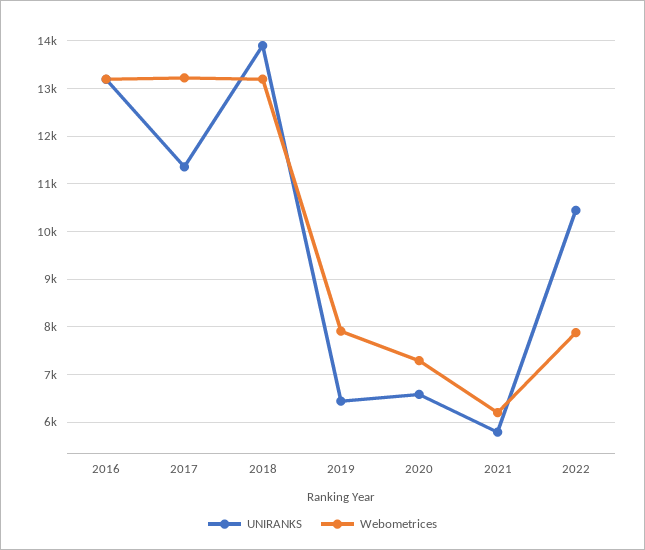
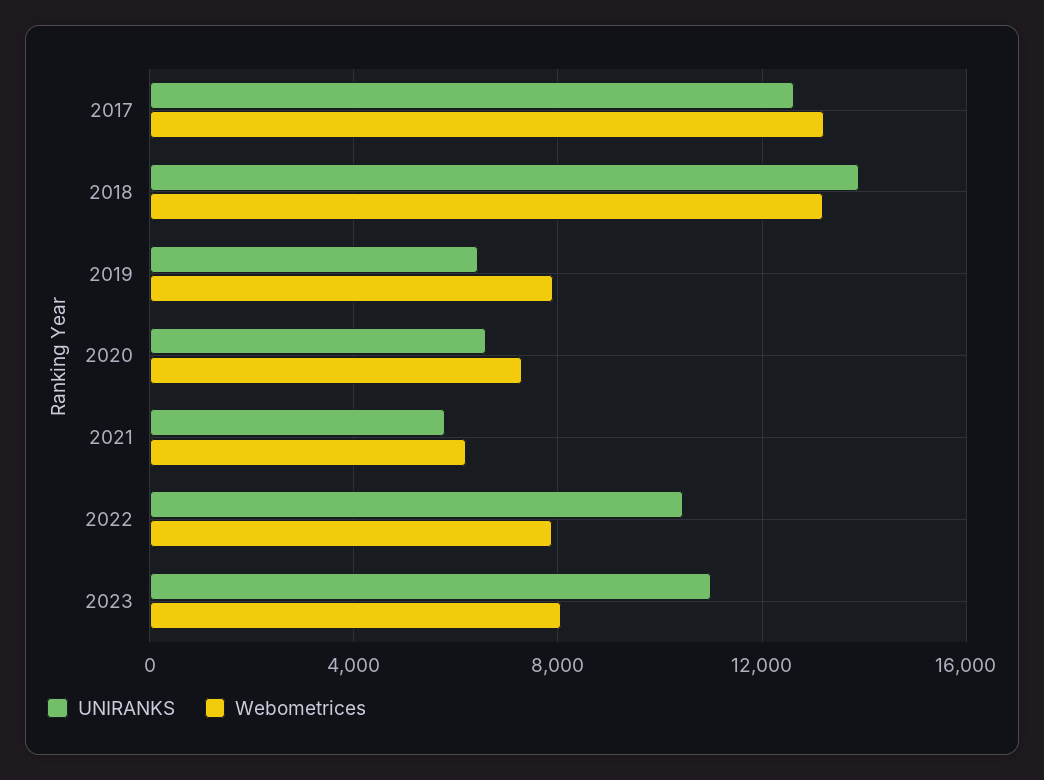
UNIRANKS, 2016: 13200 -> none
Webometrices, 2016: 13200 -> none
UNIRANKS, 2017: 11400 -> 12500
UNIRANKS, 2023: none -> 11000
Webometrices, 2023: none -> 8000

